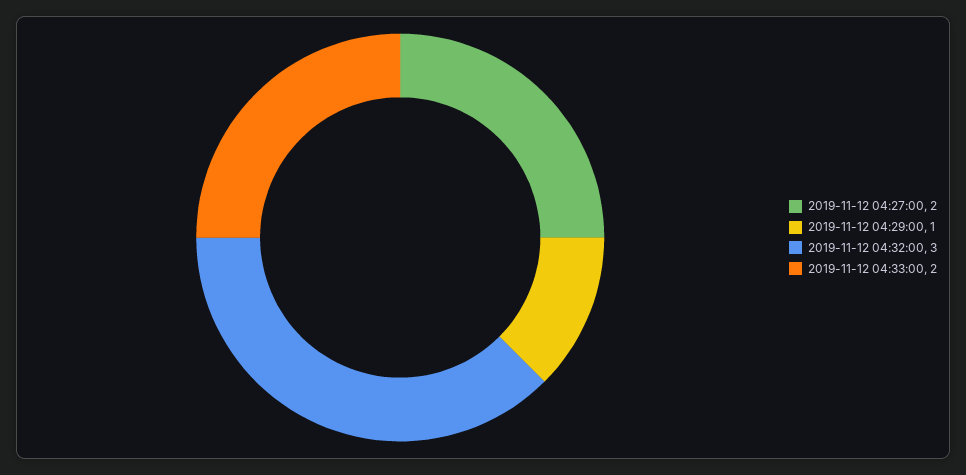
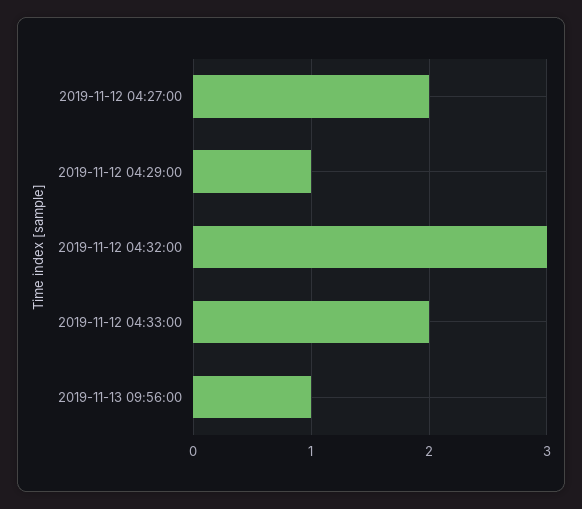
2019-11-13 09:56:00: none -> 1

